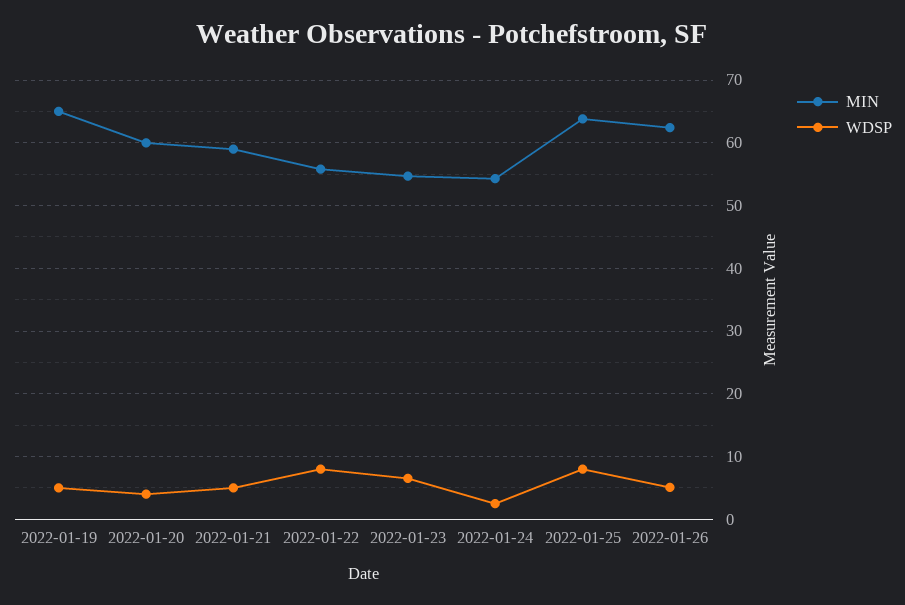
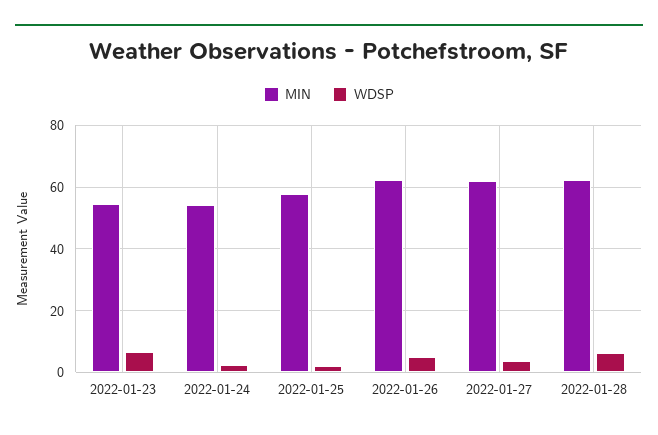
MIN, 2022-01-19: 65 -> none
WDSP, 2022-01-19: 5 -> none
MIN, 2022-01-20: 60 -> none
WDSP, 2022-01-20: 4 -> none
MIN, 2022-01-21: 59 -> none
WDSP, 2022-01-21: 5 -> none
MIN, 2022-01-22: 56 -> none
WDSP, 2022-01-22: 8 -> none
MIN, 2022-01-25: 64 -> 58
WDSP, 2022-01-25: 8 -> 2
MIN, 2022-01-27: none -> 62
WDSP, 2022-01-27: none -> 4
MIN, 2022-01-28: none -> 62
WDSP, 2022-01-28: none -> 6

